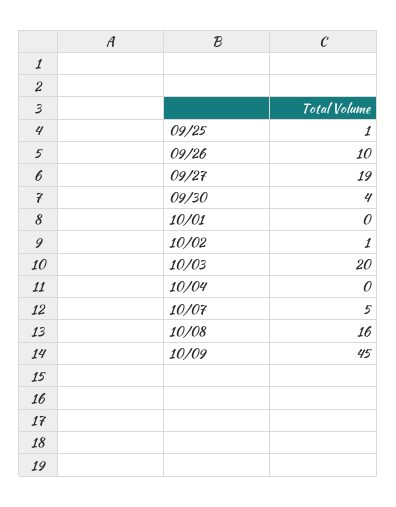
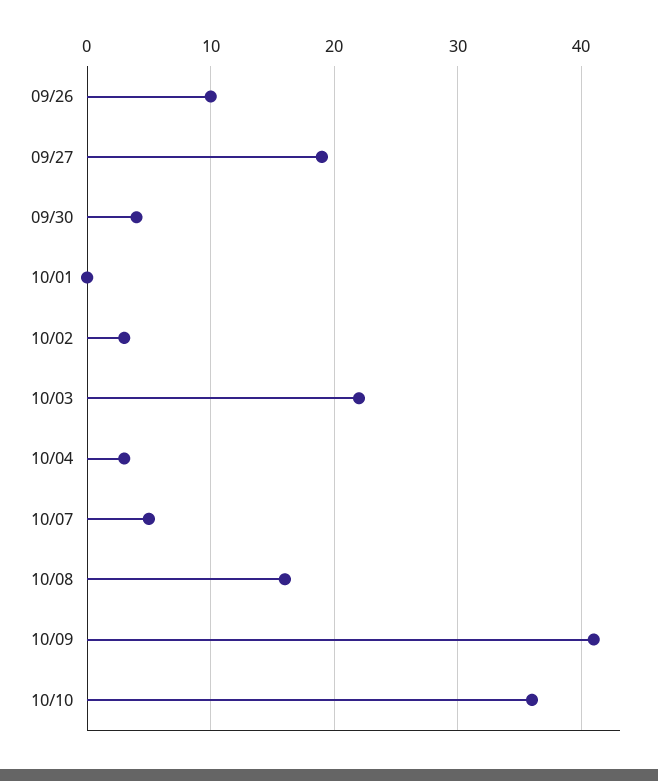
09/25: 1 -> none
10/02: 1 -> 3
10/03: 20 -> 22
10/04: 0 -> 3
10/09: 45 -> 41
10/10: none -> 36

